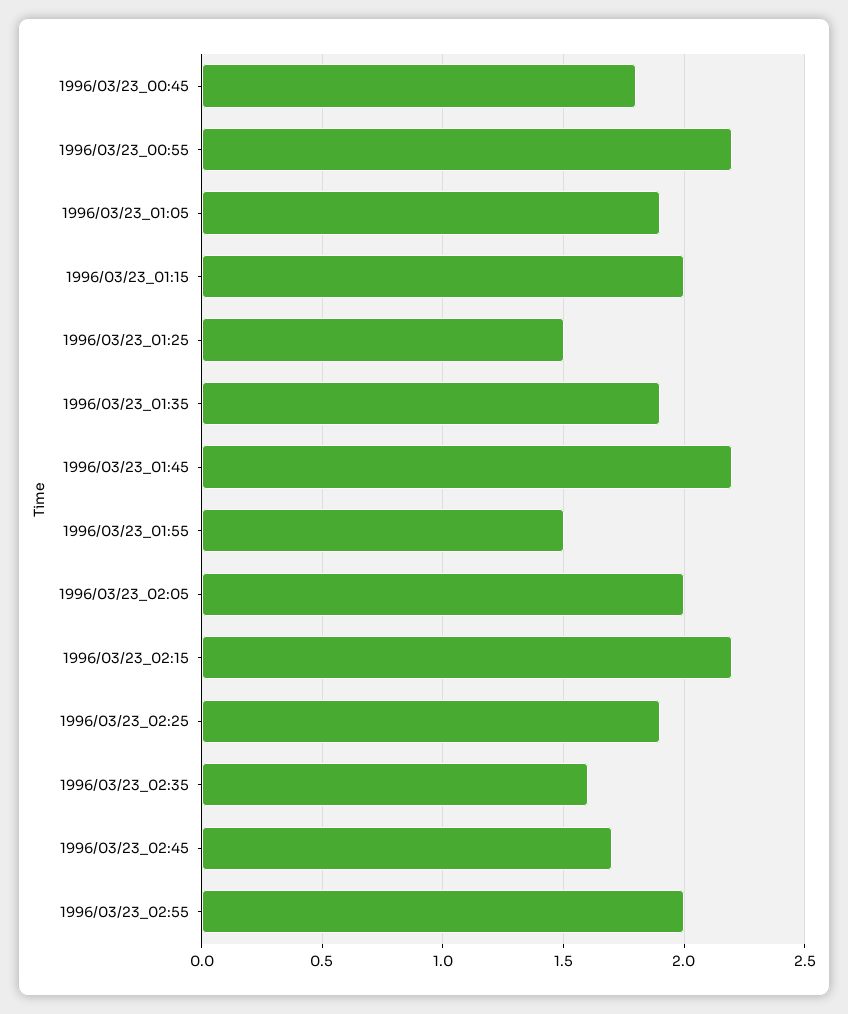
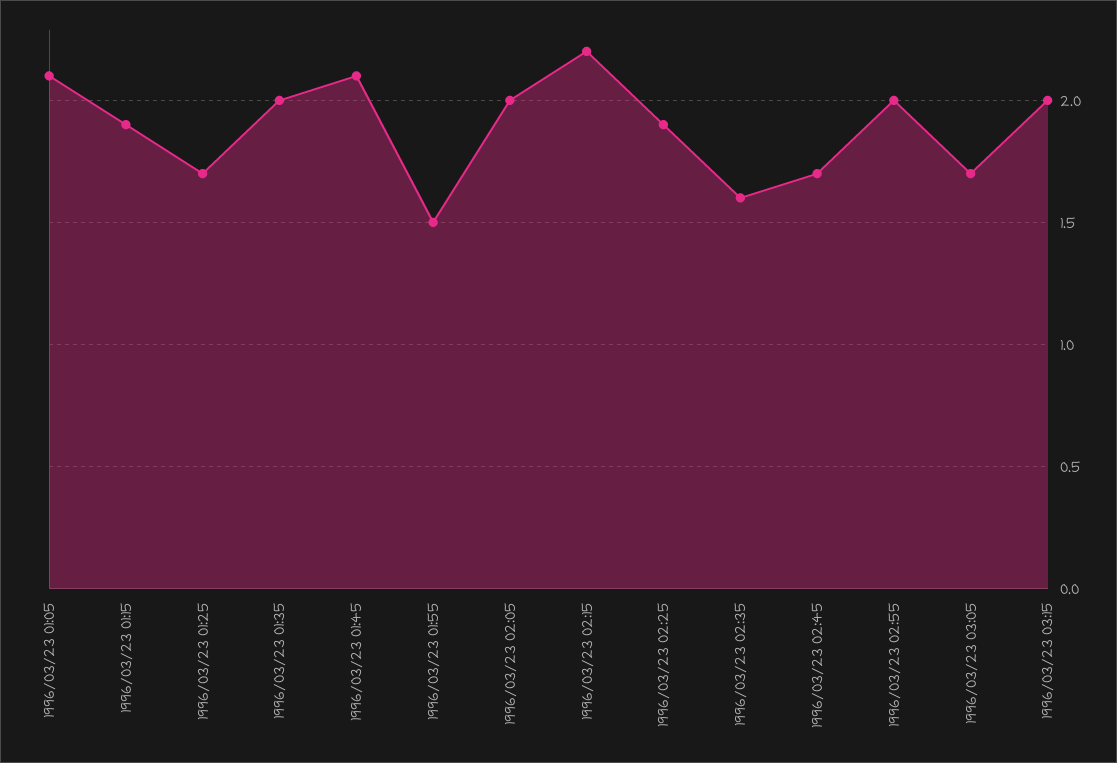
1996/03/23_00:45: 1.8 -> none
1996/03/23_00:55: 2.2 -> none
1996/03/23_01:05: 1.9 -> 2.1
1996/03/23_01:15: 2 -> 1.9
1996/03/23_01:25: 1.5 -> 1.7
1996/03/23_01:35: 1.9 -> 2
1996/03/23_01:45: 2.2 -> 2.1
1996/03/23 03:05: none -> 1.7
1996/03/23 03:15: none -> 2

